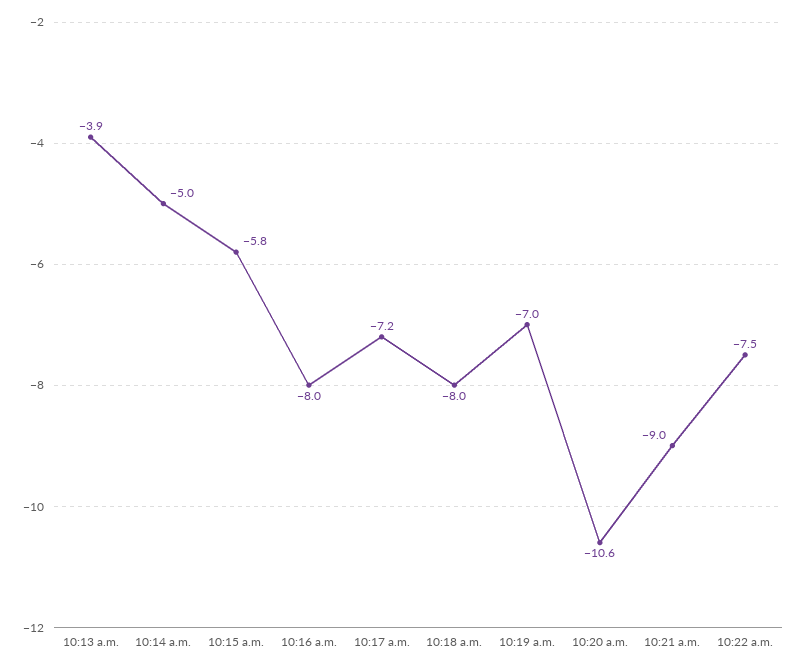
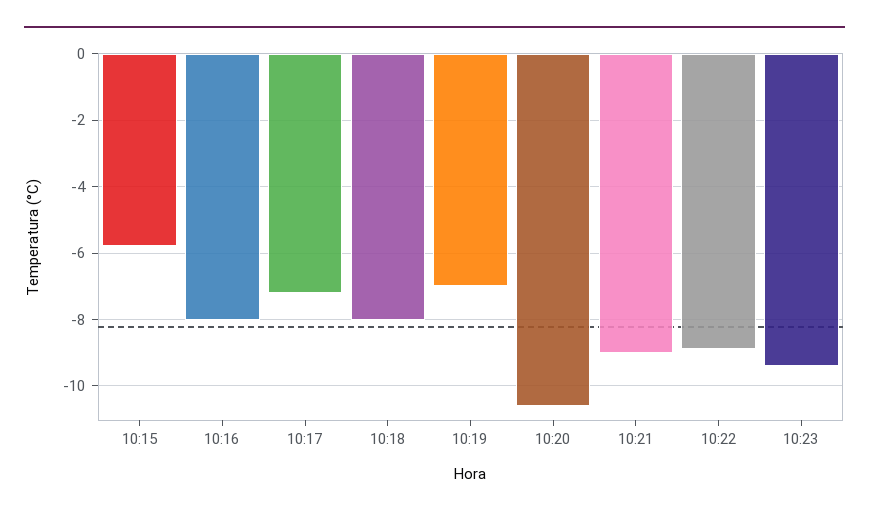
10:13 a.m.: -3.9 -> none
10:14 a.m.: -5 -> none
10:22 a.m.: -7.5 -> -9
10:23: none -> -9.5

